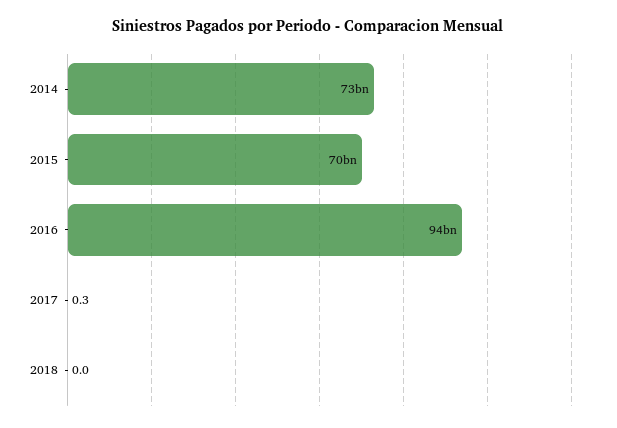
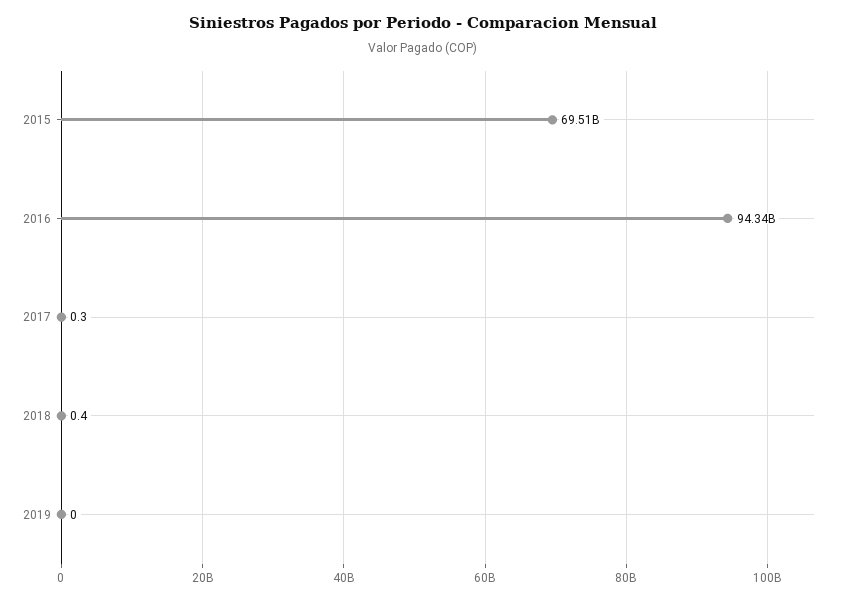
2014: 73000000000 -> none
2018: 0 -> 0.4
2019: none -> 0

